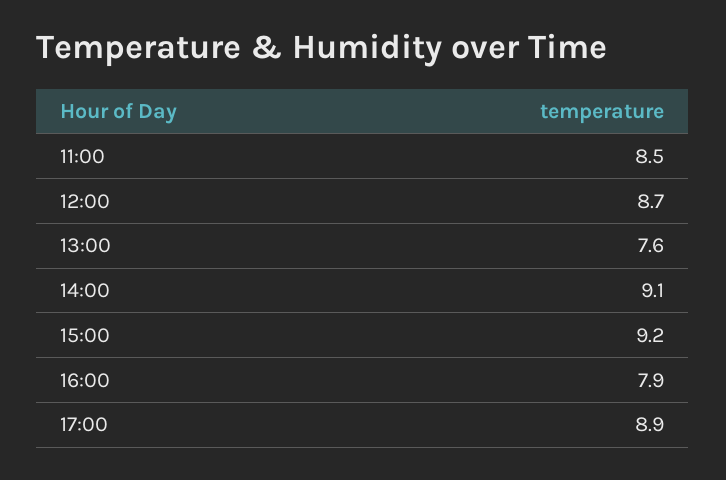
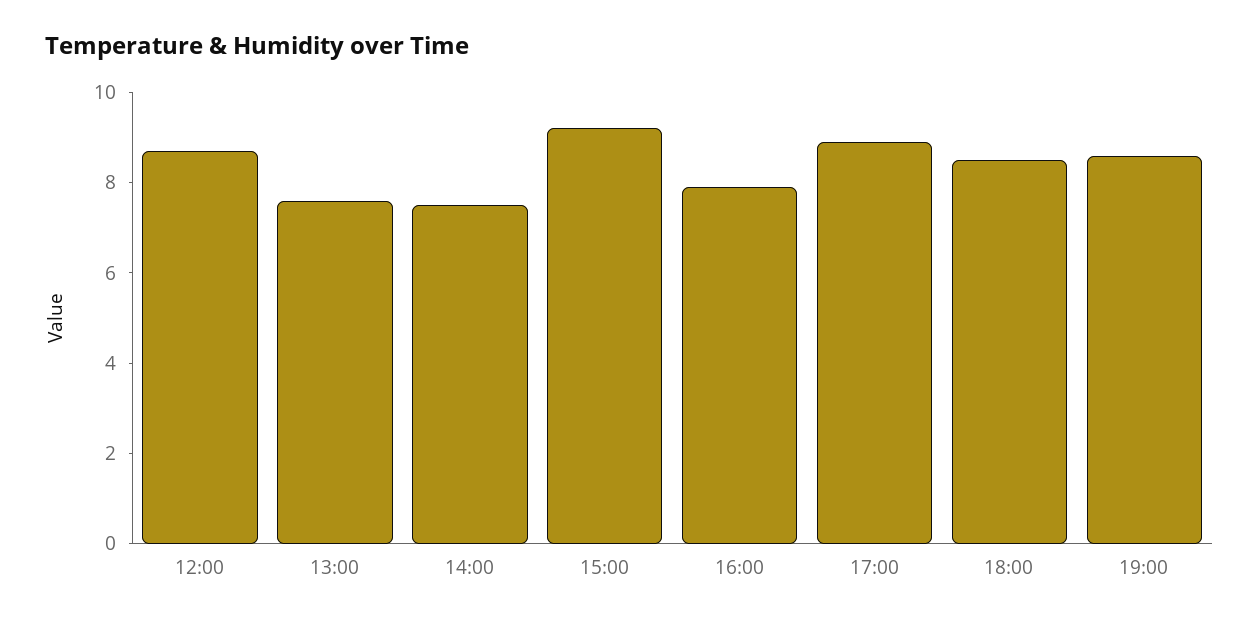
11:00: 8.5 -> none
14:00: 9.1 -> 7.5
18:00: none -> 8.5
19:00: none -> 8.5

